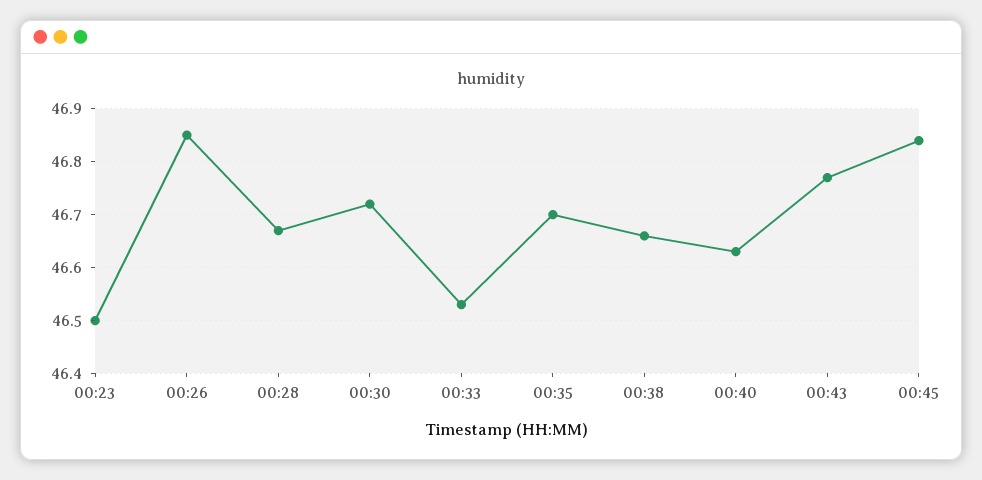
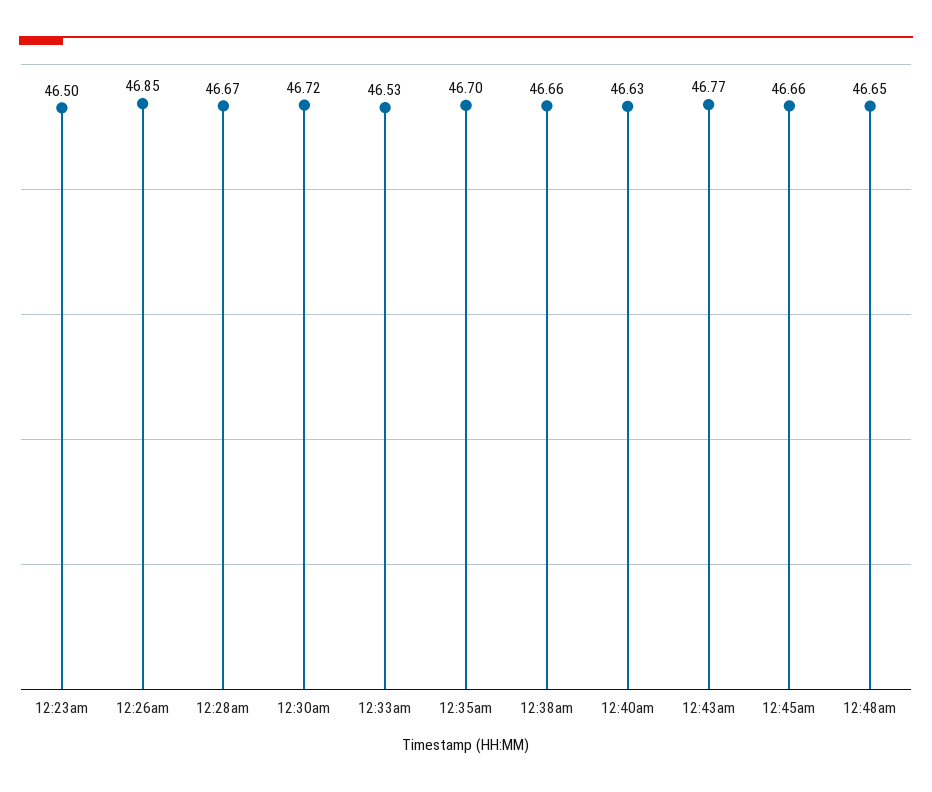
00:45: 46.85 -> 46.66
12:48am: none -> 46.65

